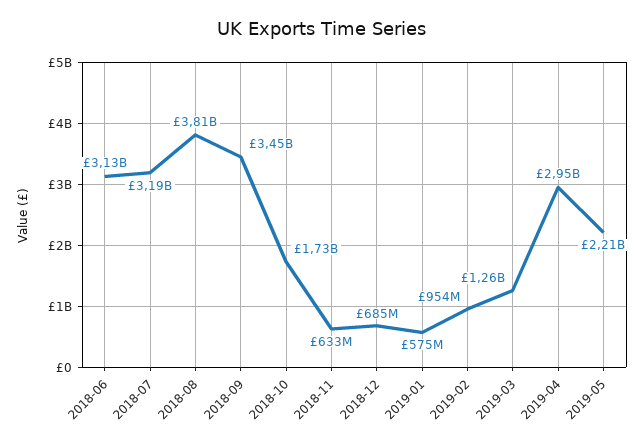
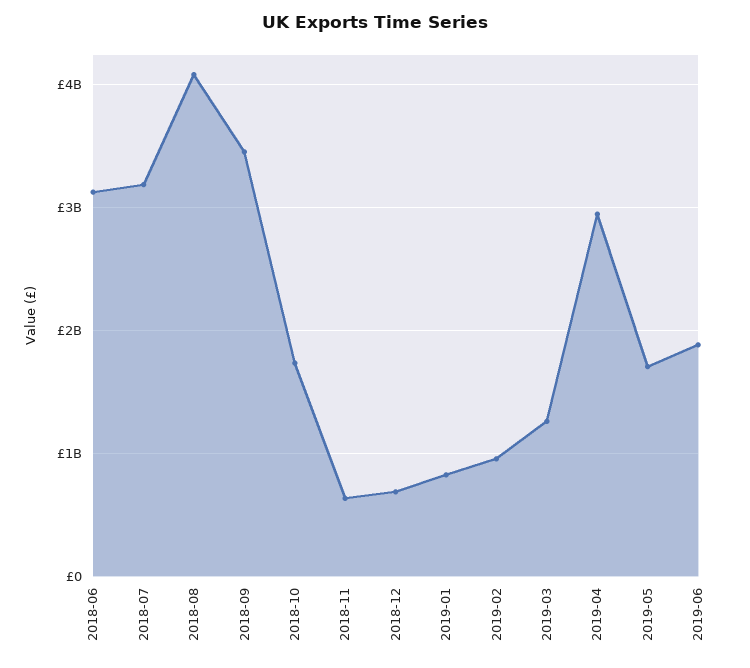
2018-08: 3810000000 -> 4100000000
2019-01: 575000000 -> 800000000
2019-05: 2210000000 -> 1700000000
2019-06: none -> 1900000000

